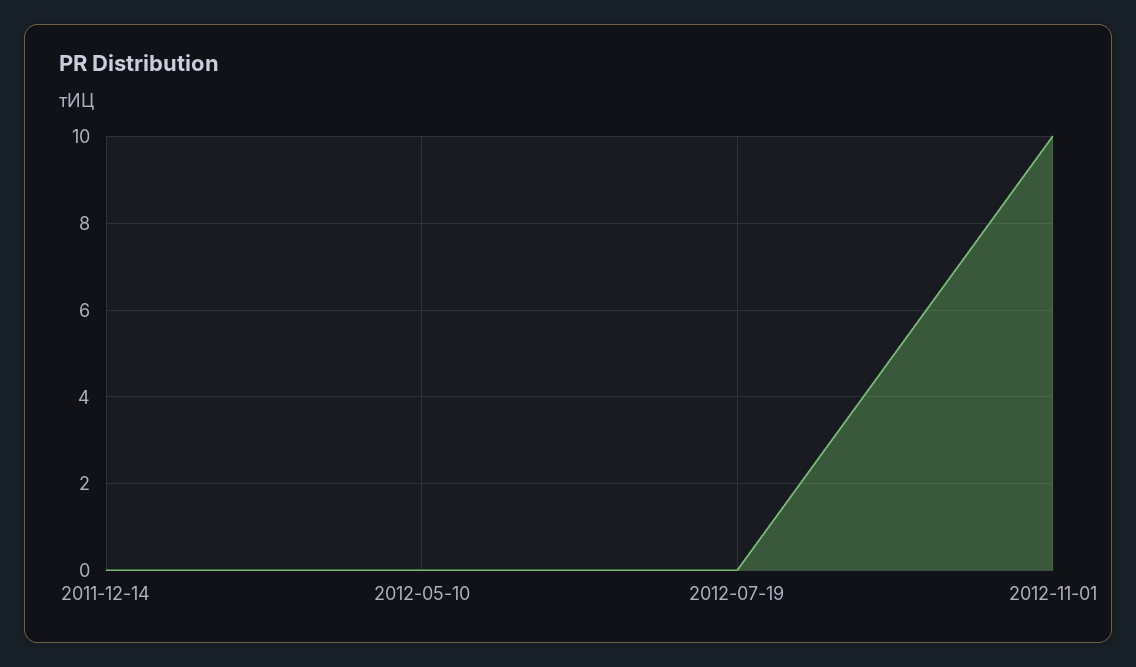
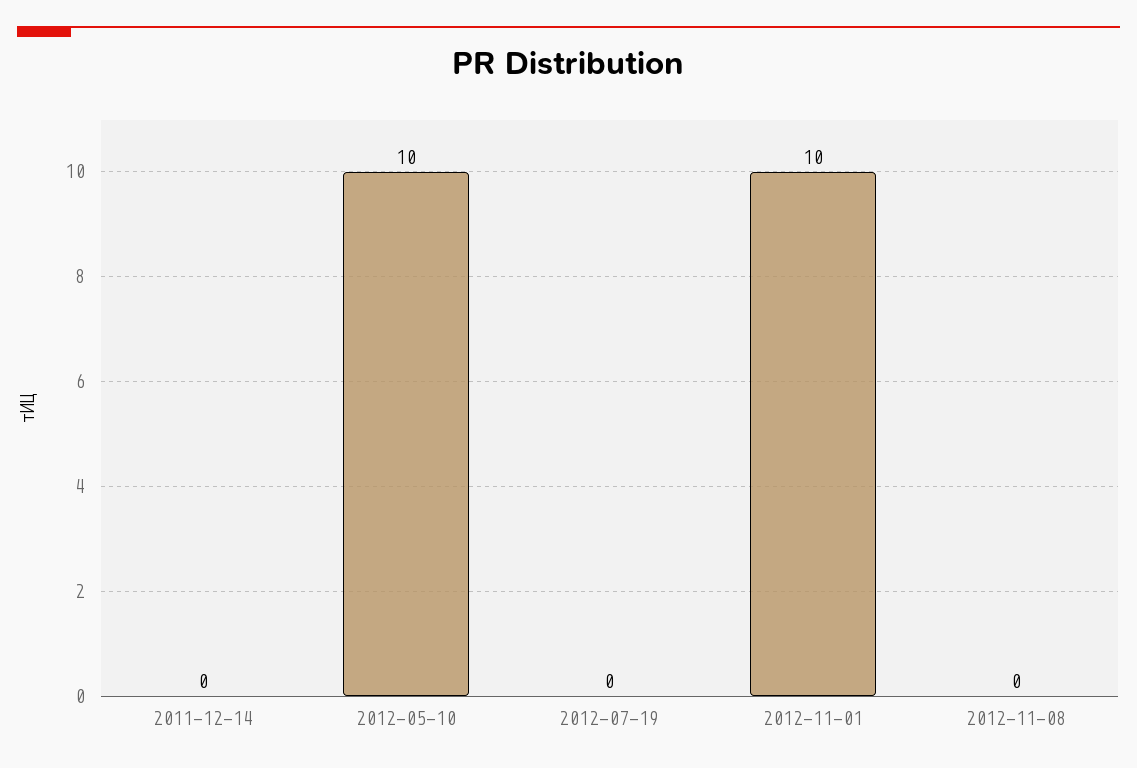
2012-05-10: 0 -> 10
2012-11-08: none -> 0

